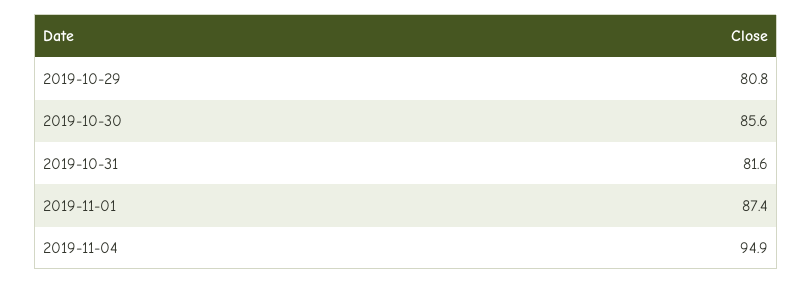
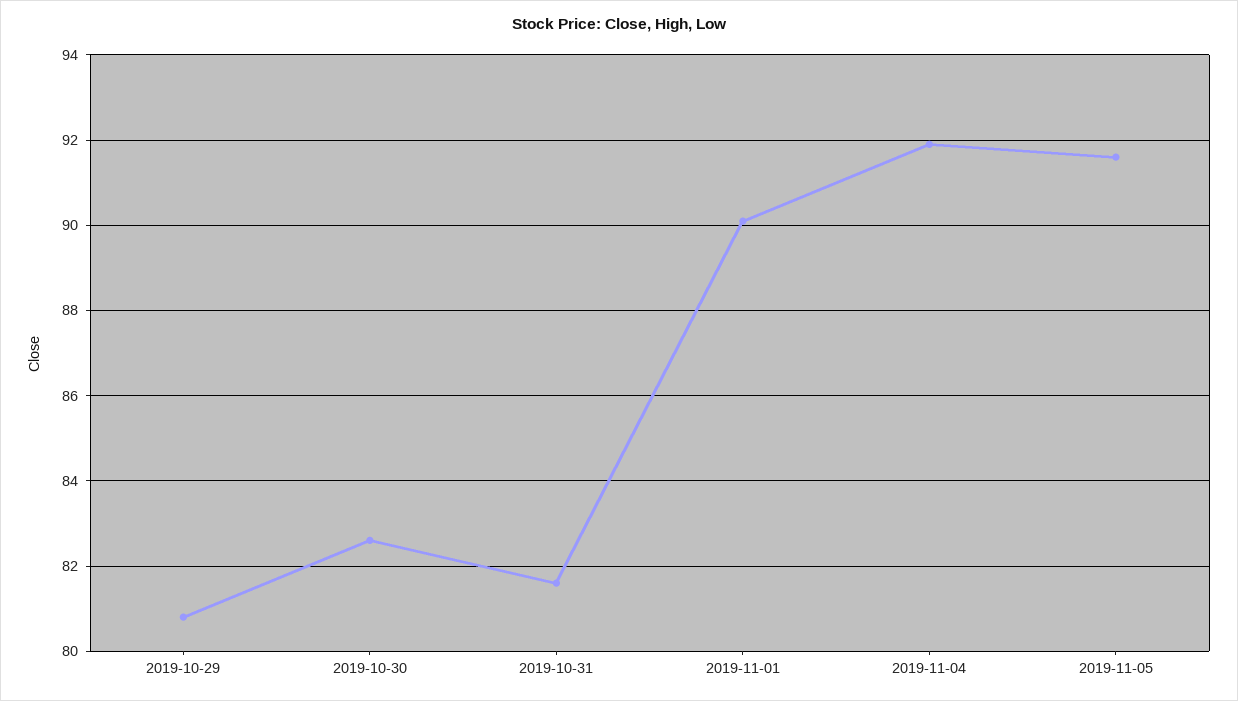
2019-10-30: 85.6 -> 82.5
2019-11-01: 87.4 -> 90
2019-11-04: 94.9 -> 92
2019-11-05: none -> 91.5

